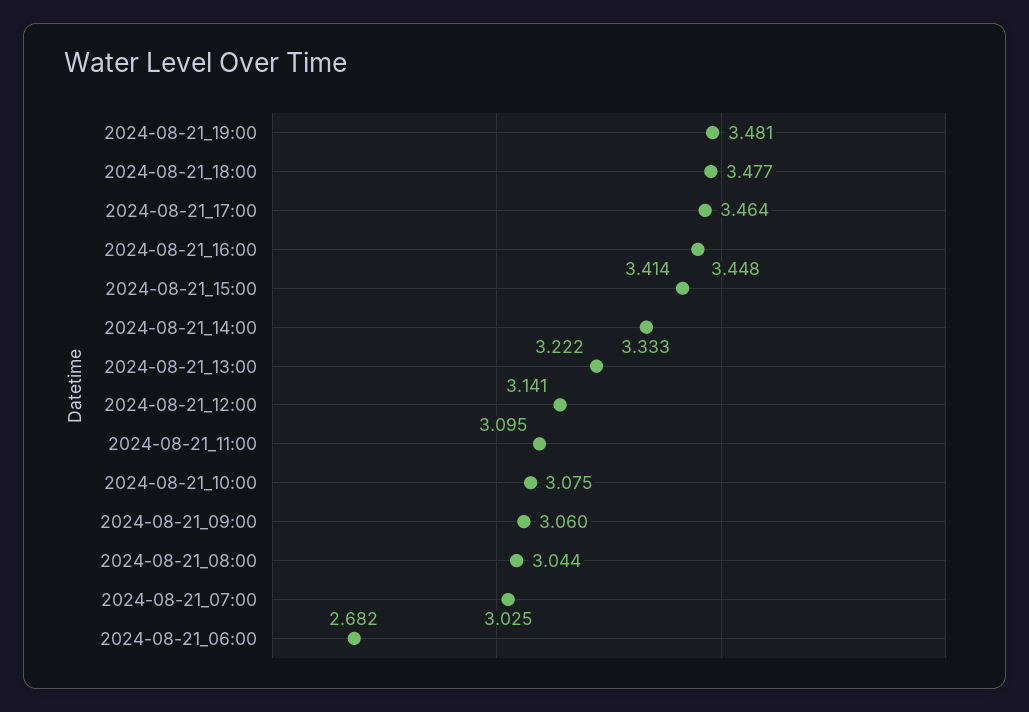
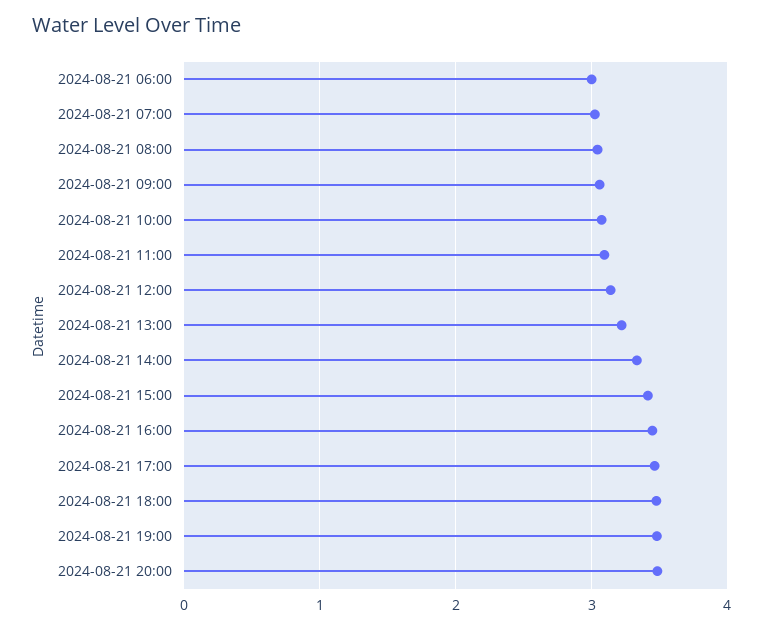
2024-08-21_06:00: 2.682 -> 3
2024-08-21 20:00: none -> 3.5

